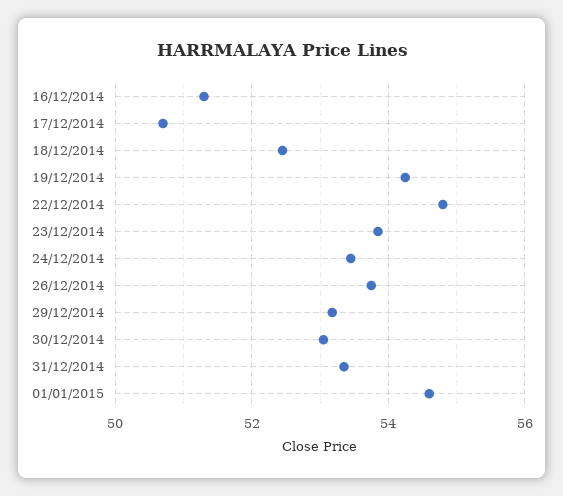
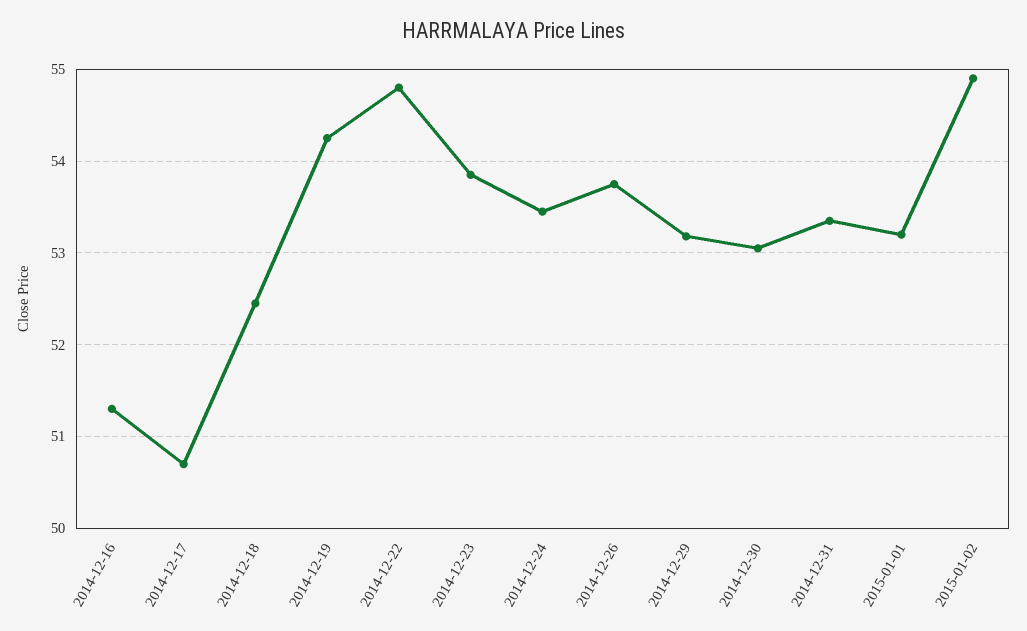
01/01/2015: 54.6 -> 53.2
2015-01-02: none -> 54.9

